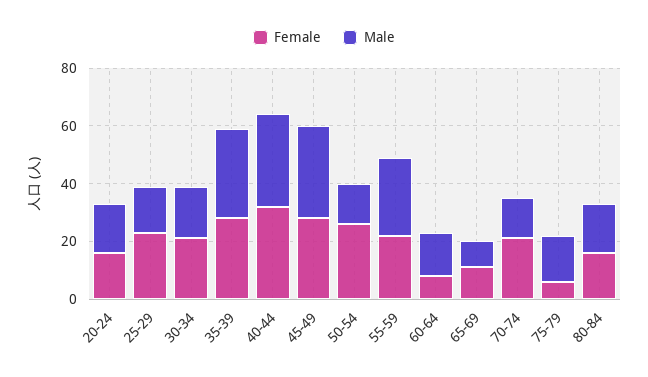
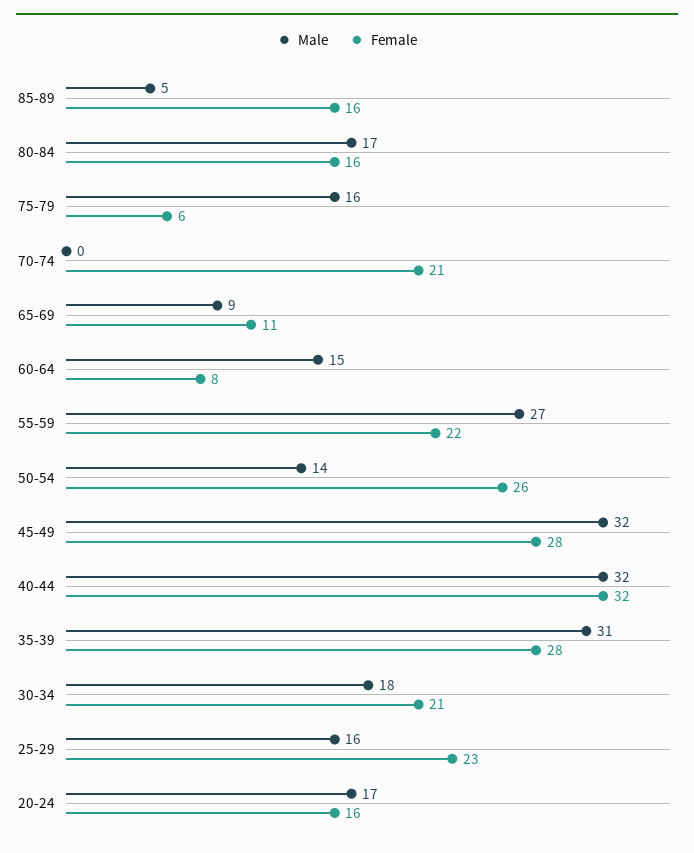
Male, 70-74: 15 -> 0
Male, 85-89: none -> 5
Female, 85-89: none -> 16

